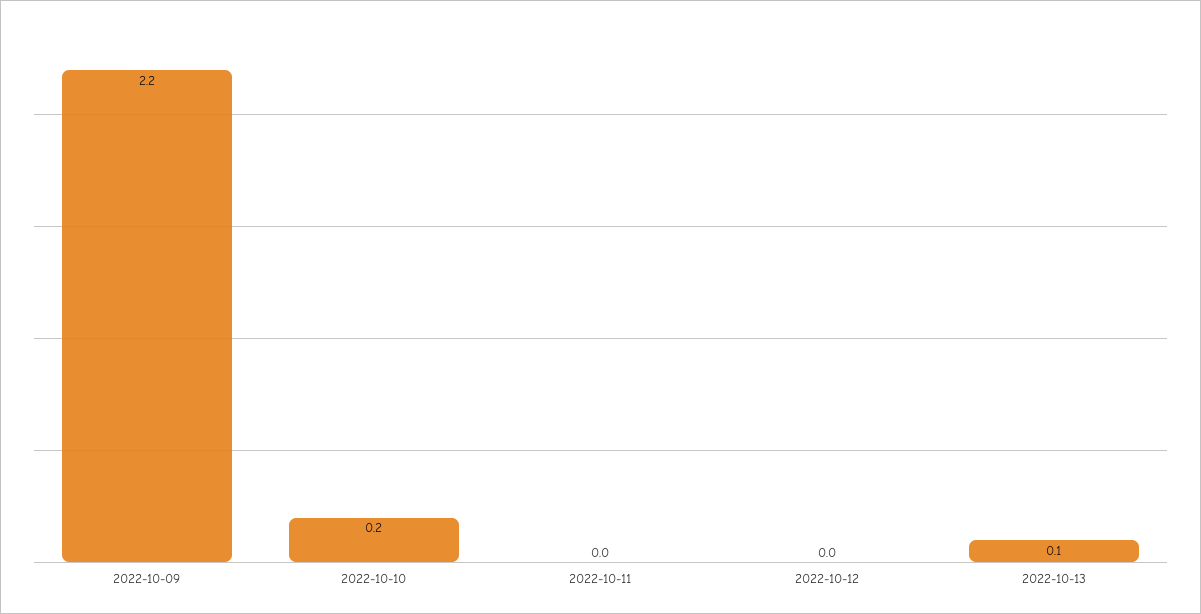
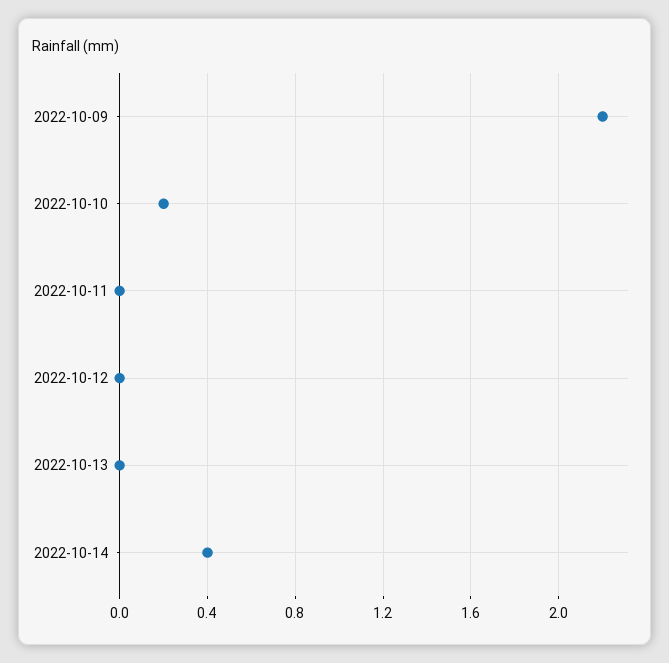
2022-10-13: 0.1 -> 0
2022-10-14: none -> 0.4

